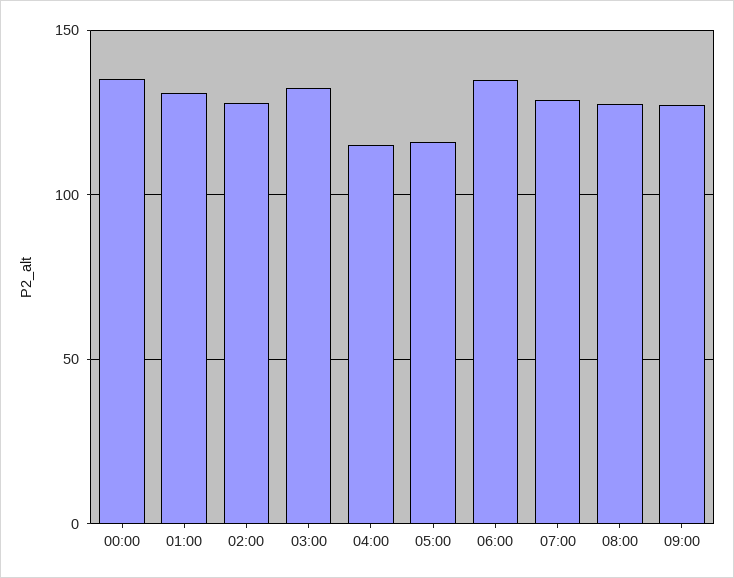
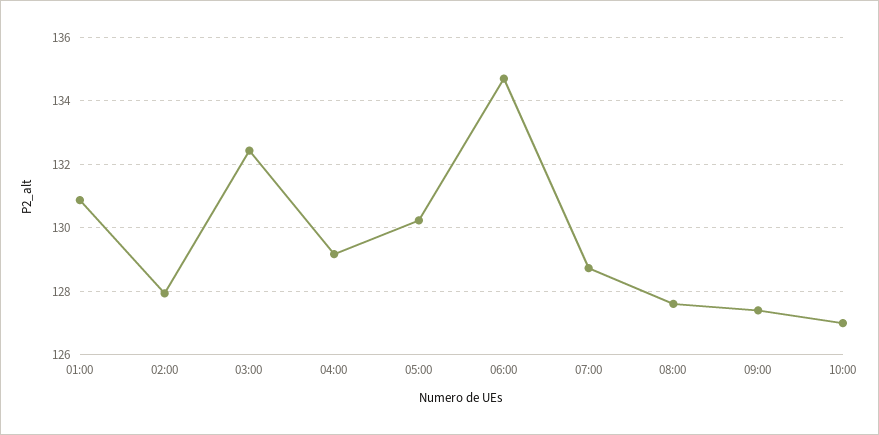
00:00: 135 -> none
04:00: 115 -> 129.2
05:00: 115 -> 130.2
10:00: none -> 127

